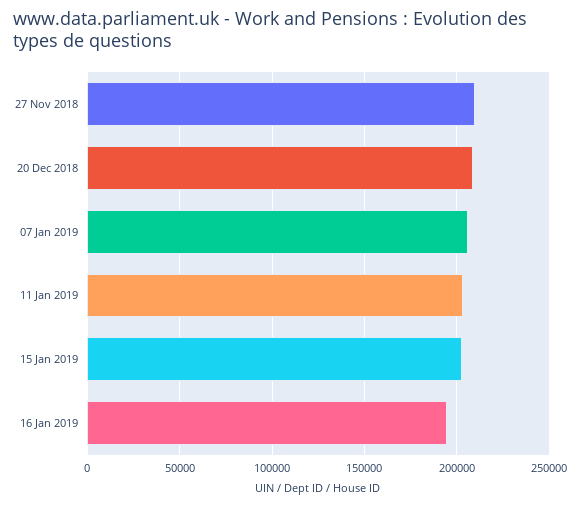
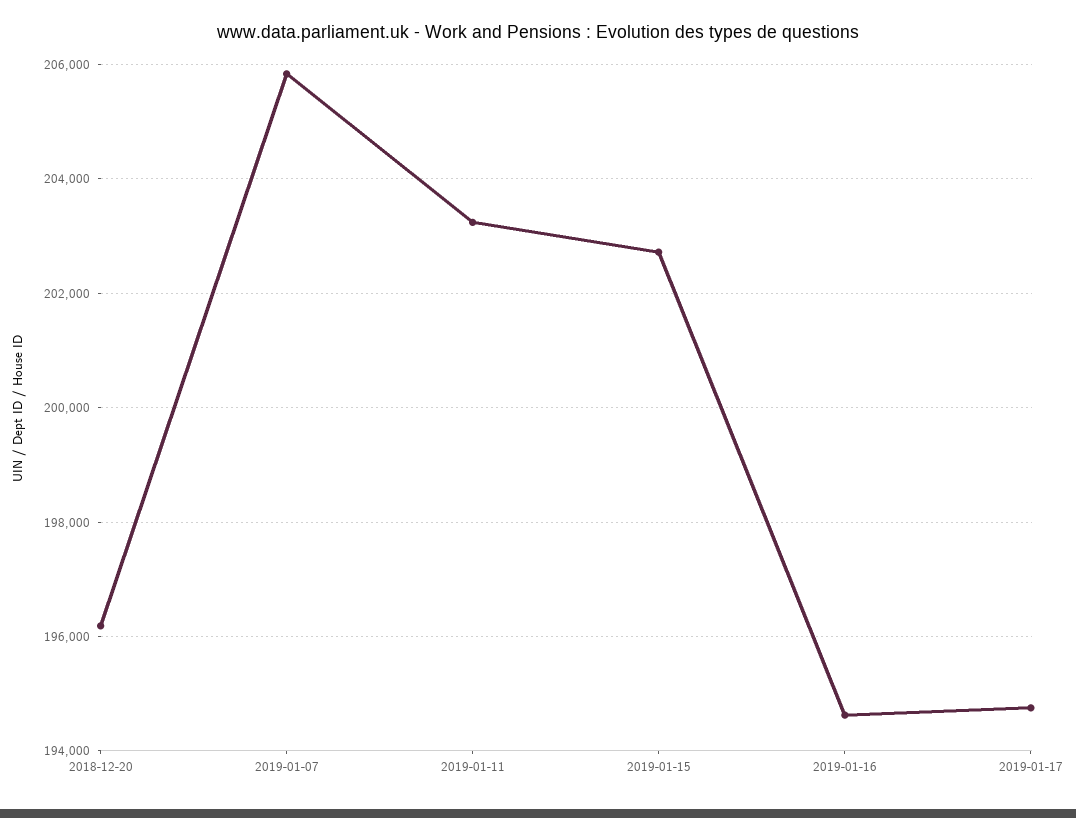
27 Nov 2018: 210000 -> none
20 Dec 2018: 210000 -> 196200
2019-01-17: none -> 194800

